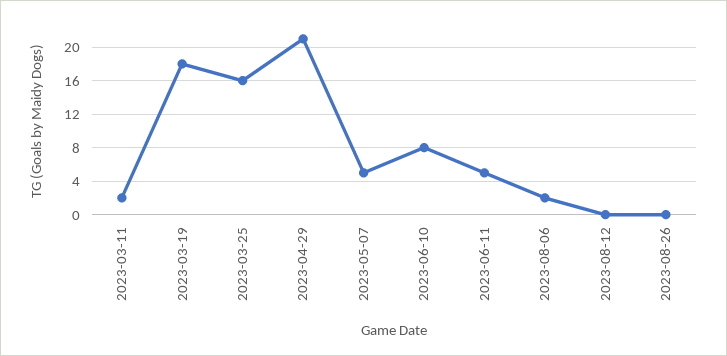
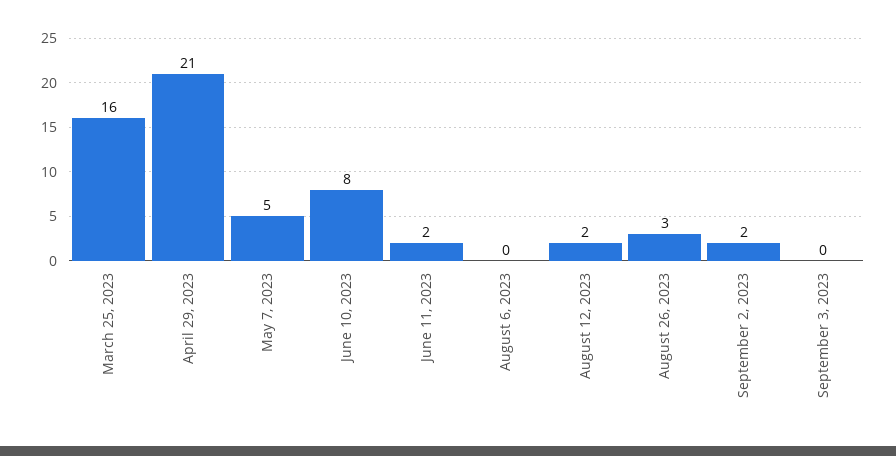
2023-03-11: 2 -> none
2023-03-19: 18 -> none
2023-06-11: 5 -> 2
2023-08-06: 2 -> 0
2023-08-12: 0 -> 2
2023-08-26: 0 -> 3
September 2, 2023: none -> 2
September 3, 2023: none -> 0

